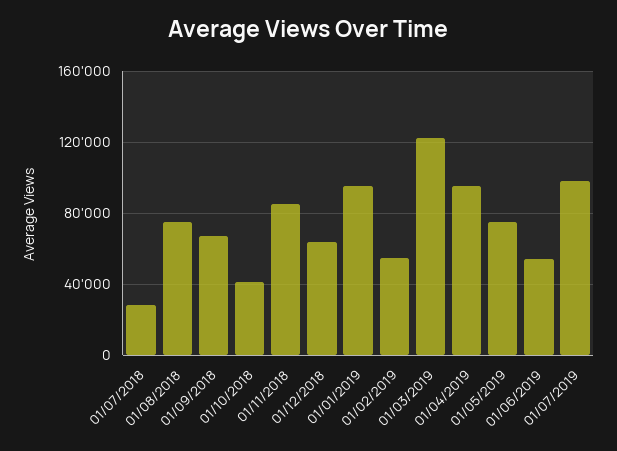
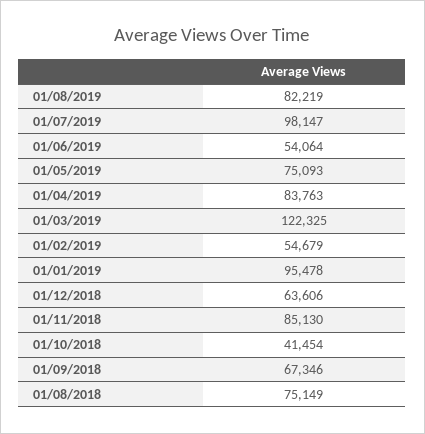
01/07/2018: 30000 -> none
01/04/2019: 95000 -> 83763
01/08/2019: none -> 82219

